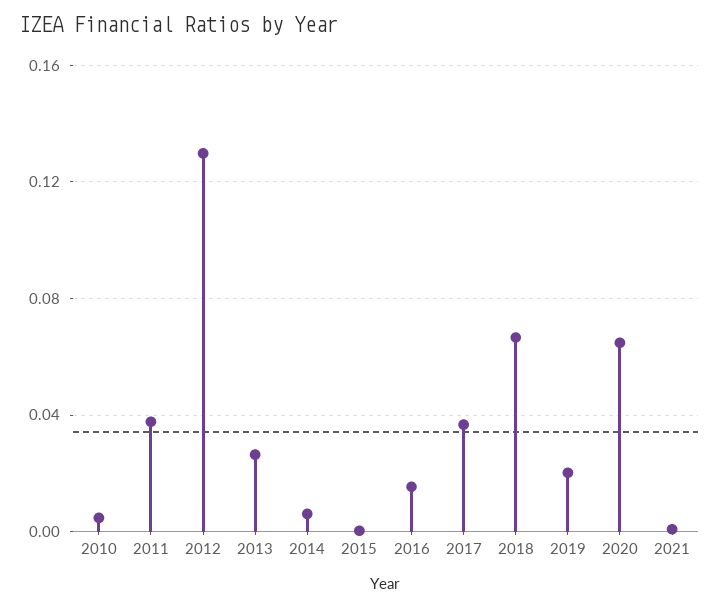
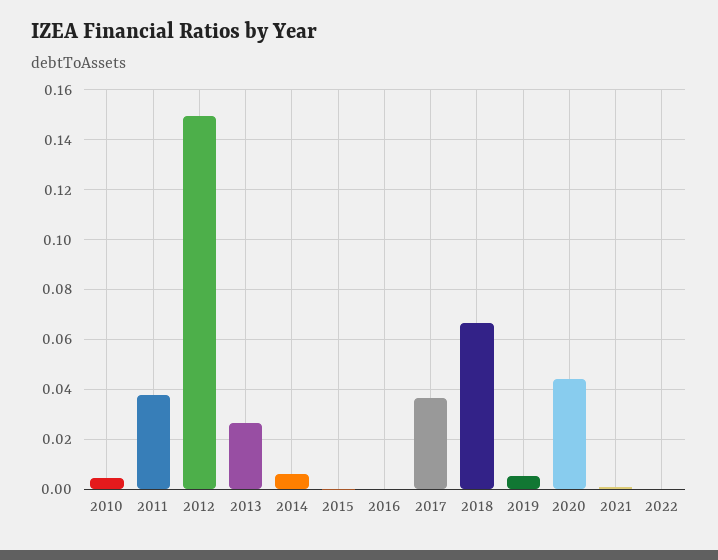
2012: 0.13 -> 0.15
2016: 0.015 -> 0
2019: 0.02 -> 0.005
2020: 0.065 -> 0.045
2022: none -> 0

